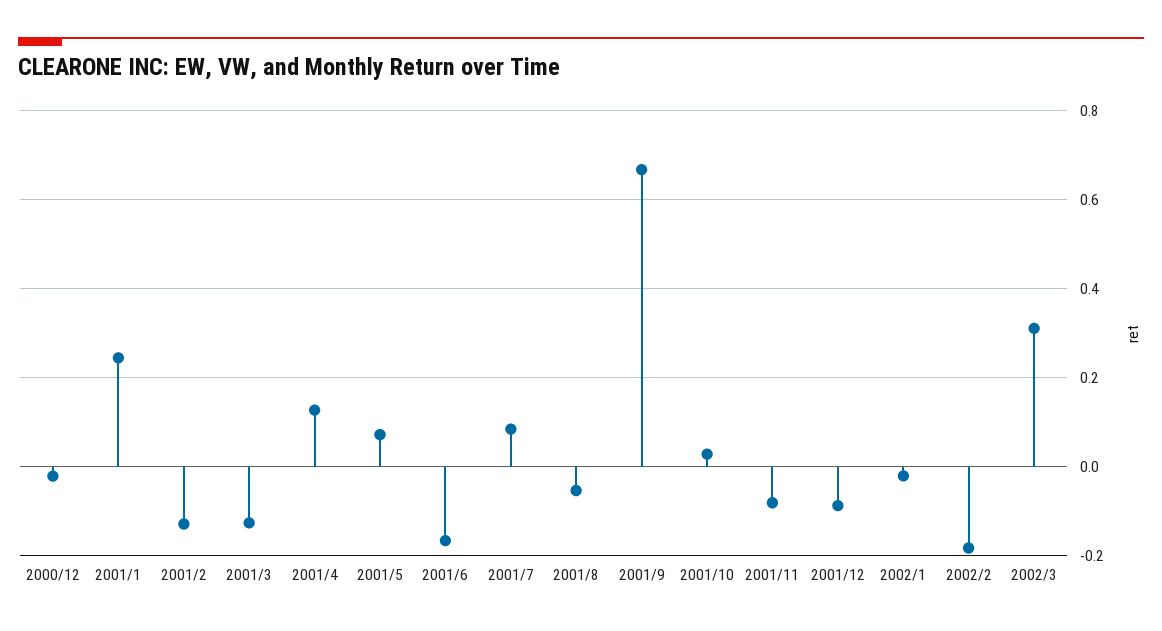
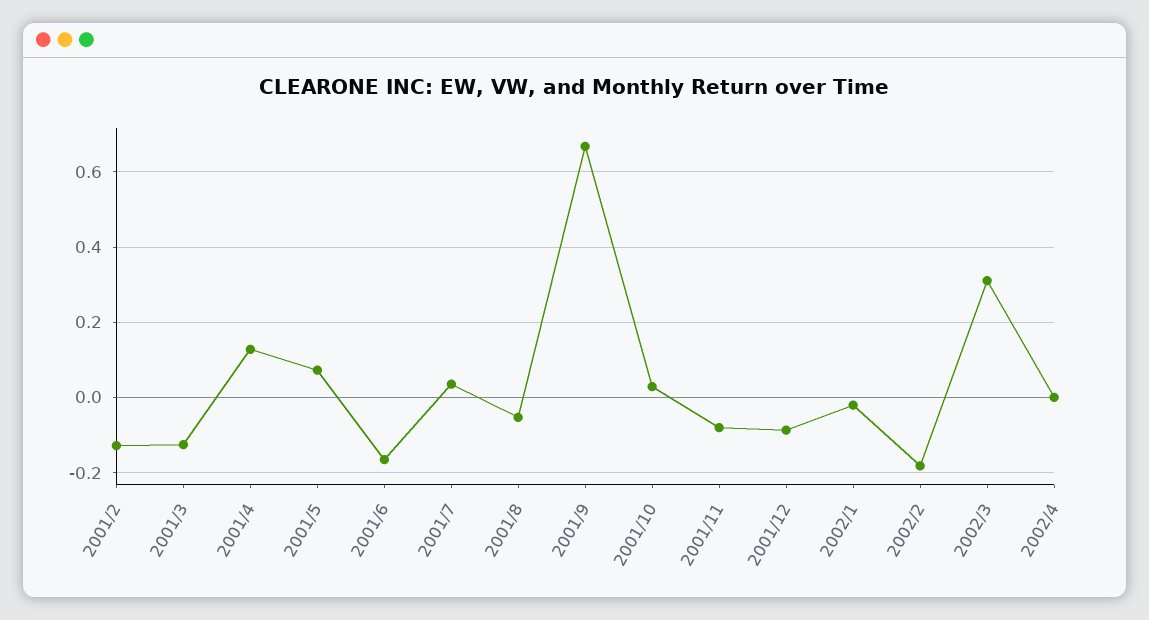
2000/12: -0.02 -> none
2001/1: 0.24 -> none
2001/7: 0.08 -> 0.04
2002/4: none -> 0

